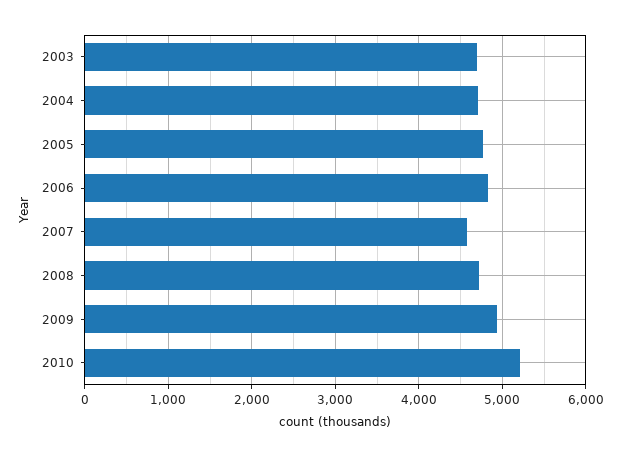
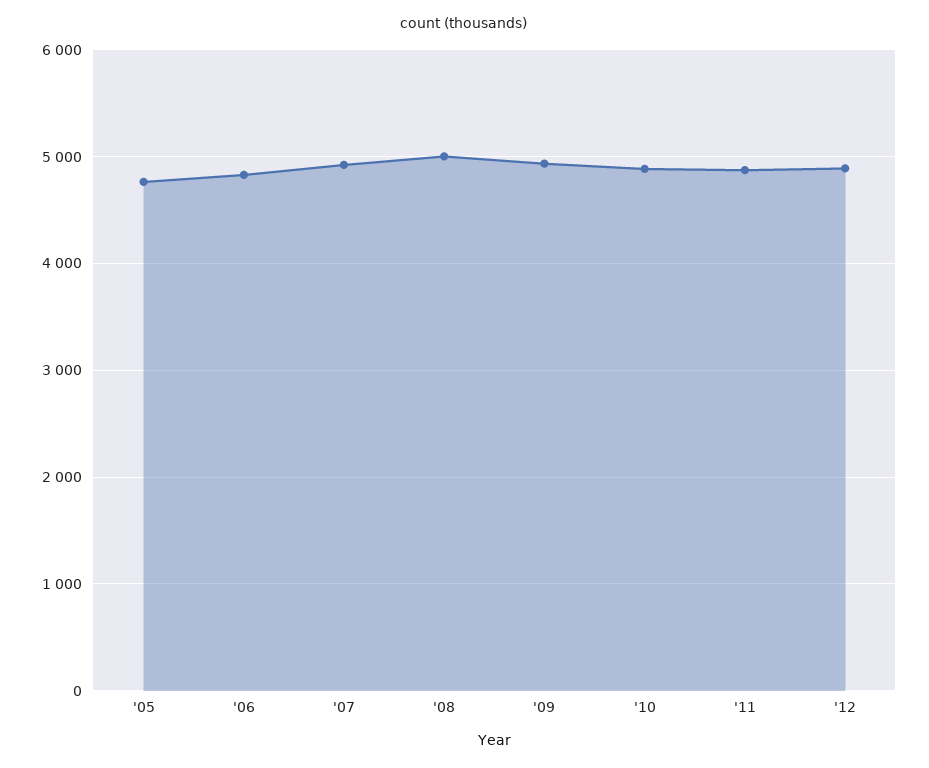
2003: 4700 -> none
2004: 4700 -> none
2007: 4600 -> 4900
2008: 4700 -> 5000
2010: 5200 -> 4900
'11: none -> 4900
'12: none -> 4900

